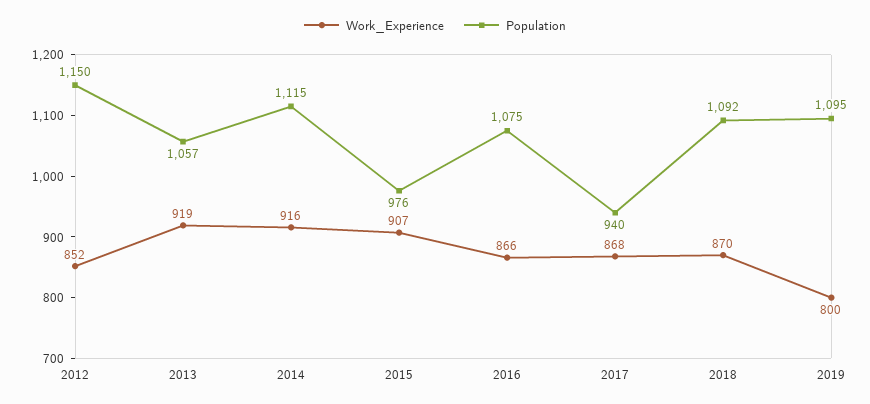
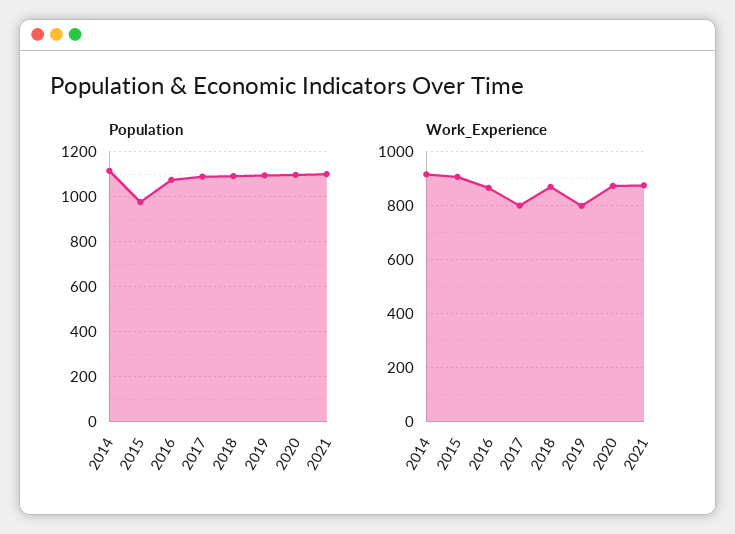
Work_Experience, 2012: 852 -> none
Population, 2012: 1150 -> none
Work_Experience, 2013: 919 -> none
Population, 2013: 1057 -> none
Work_Experience, 2017: 868 -> 800
Population, 2017: 940 -> 1100
Population, 2020: none -> 1100
Population, 2021: none -> 1100
Work_Experience, 2020: none -> 875
Work_Experience, 2021: none -> 875

